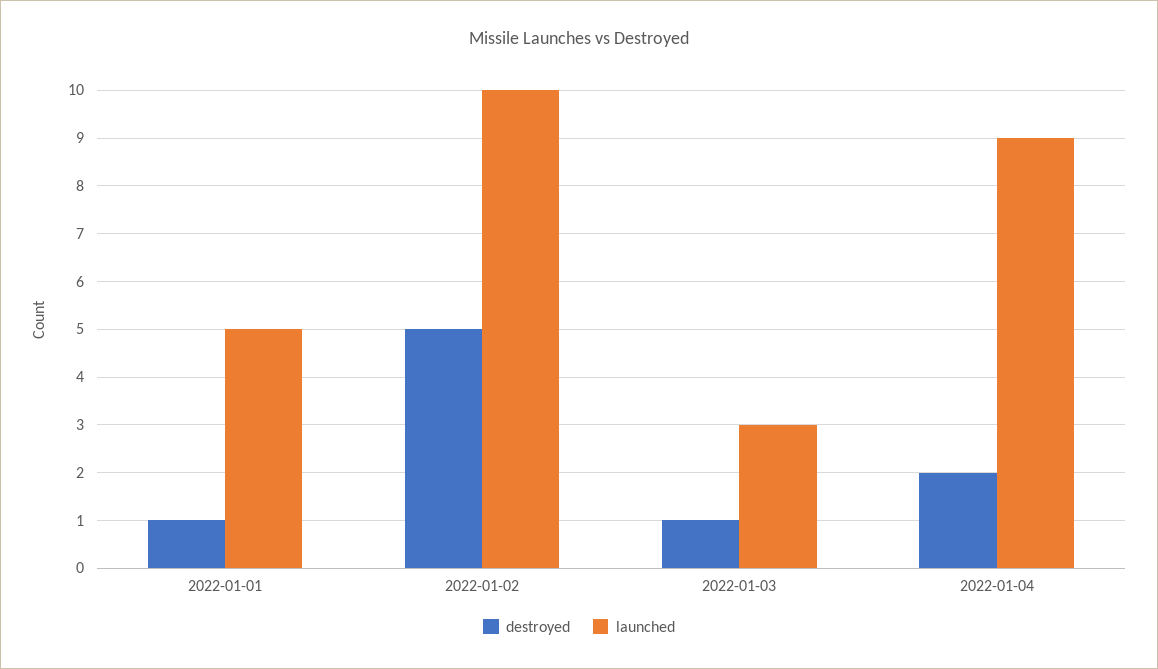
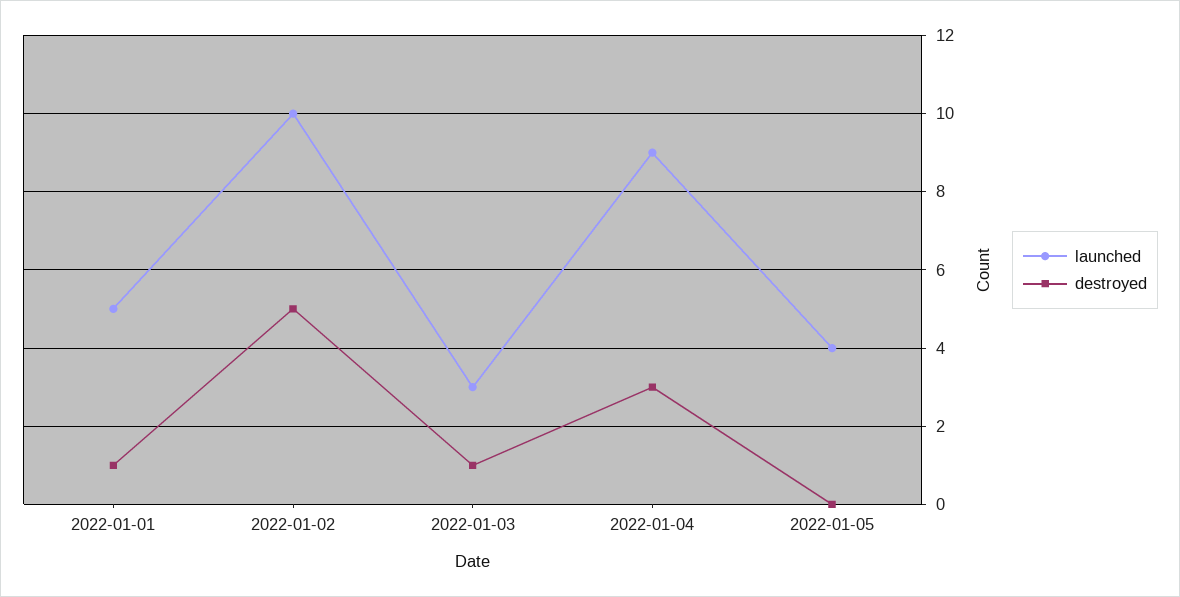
destroyed, 2022-01-04: 2 -> 3
launched, 2022-01-05: none -> 4
destroyed, 2022-01-05: none -> 0

